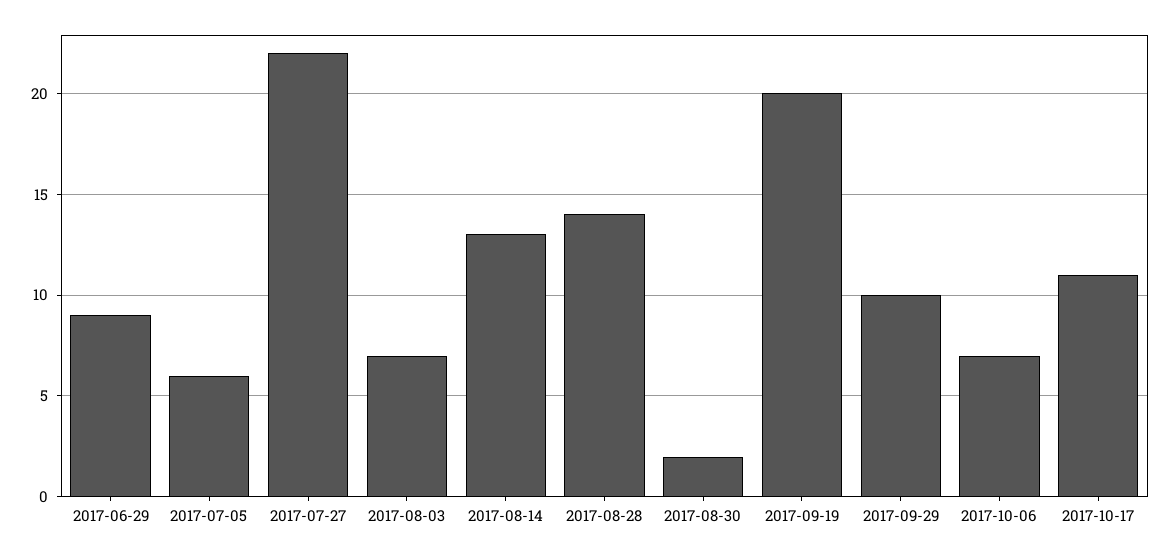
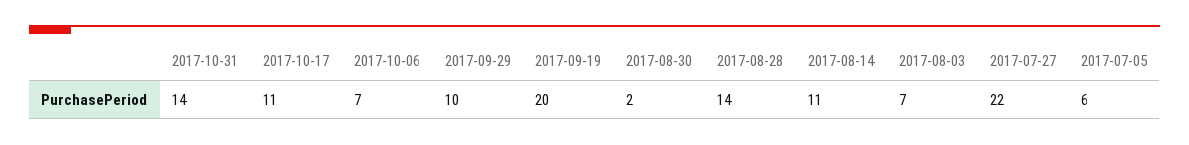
2017-06-29: 9 -> none
2017-08-14: 13 -> 11
2017-10-31: none -> 14

